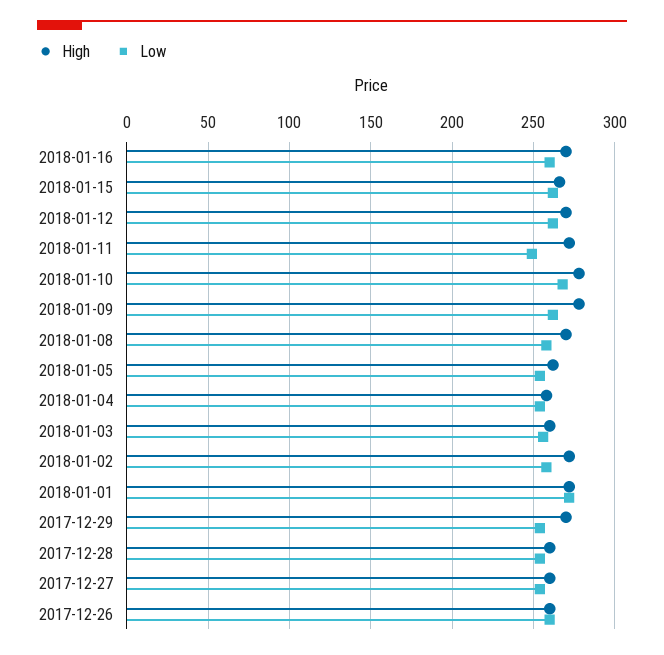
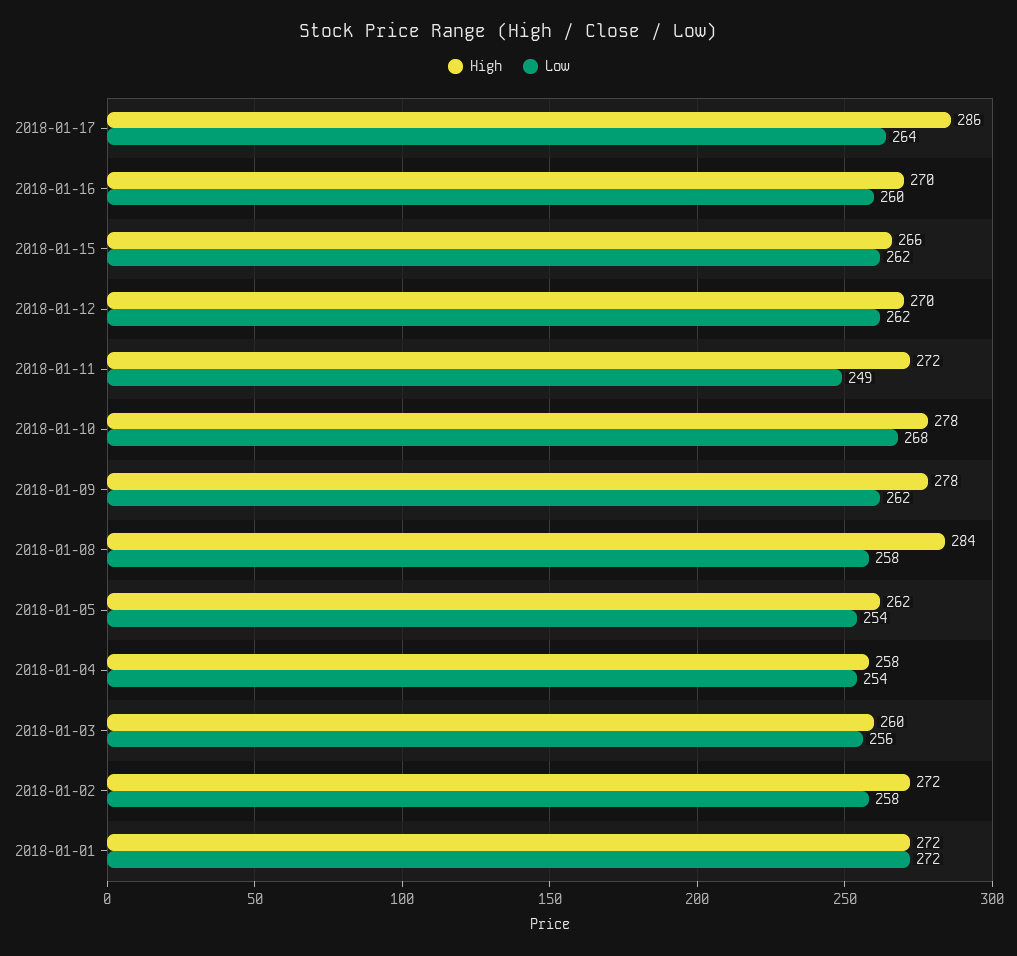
High, 2018-01-08: 270 -> 284
High, 2017-12-29: 270 -> none
Low, 2017-12-29: 255 -> none
High, 2017-12-28: 260 -> none
Low, 2017-12-28: 255 -> none
High, 2017-12-27: 260 -> none
Low, 2017-12-27: 255 -> none
High, 2017-12-26: 260 -> none
Low, 2017-12-26: 260 -> none
High, 2018-01-17: none -> 286
Low, 2018-01-17: none -> 264

